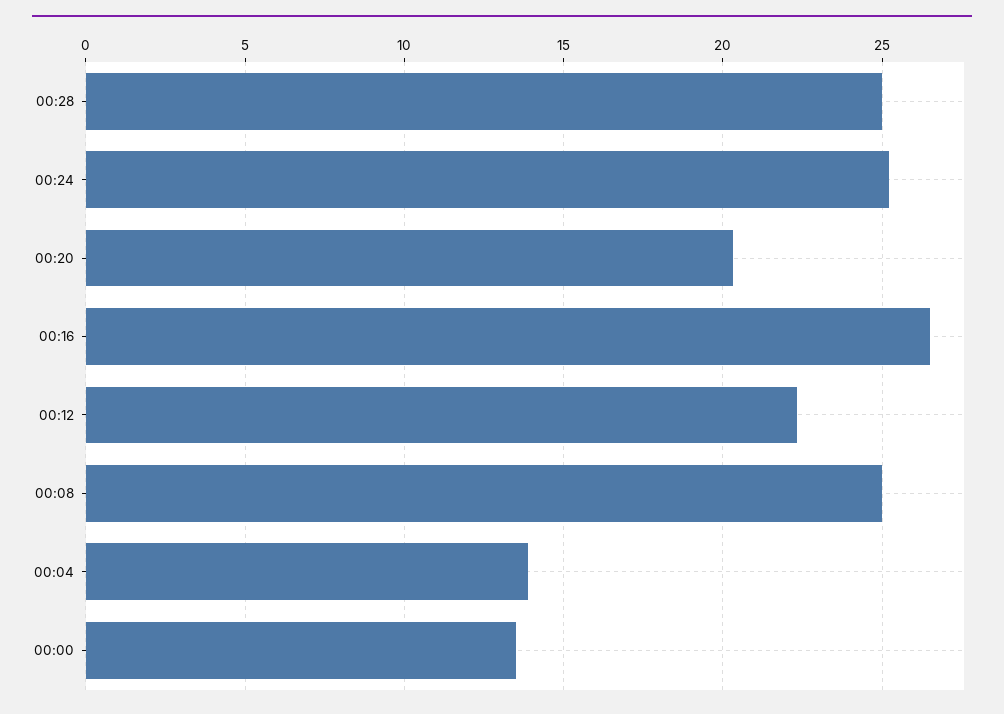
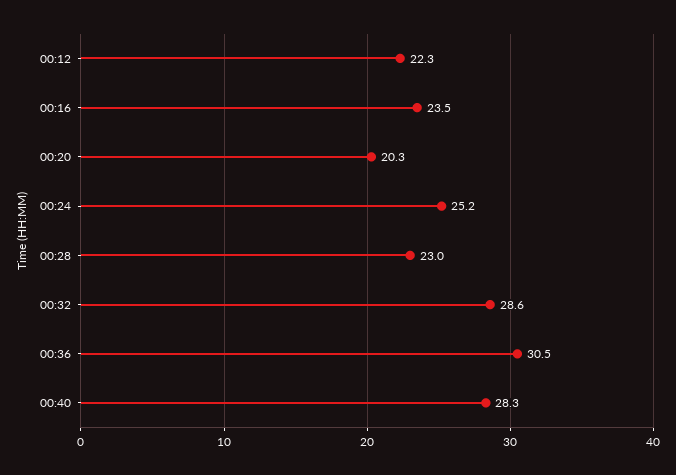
00:28: 25 -> 23
00:16: 26.5 -> 23.5
00:08: 25 -> none
00:04: 14 -> none
00:00: 13.5 -> none
00:32: none -> 28.6
00:36: none -> 30.5
00:40: none -> 28.3

